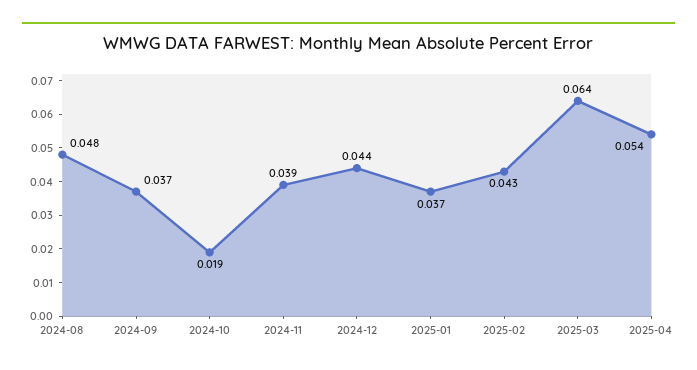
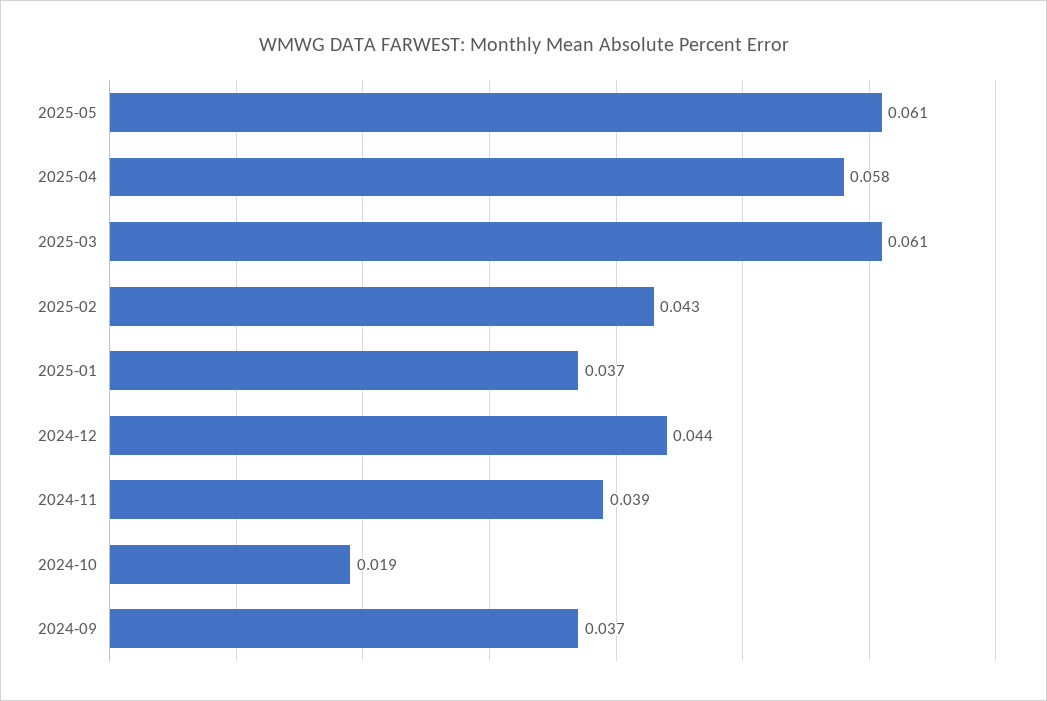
2024-08: 0.048 -> none
2025-03: 0.064 -> 0.061
2025-04: 0.054 -> 0.058
2025-05: none -> 0.061

